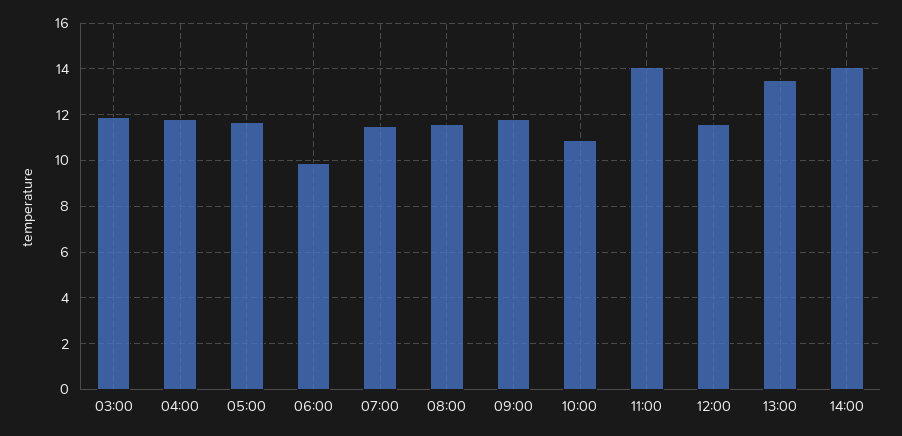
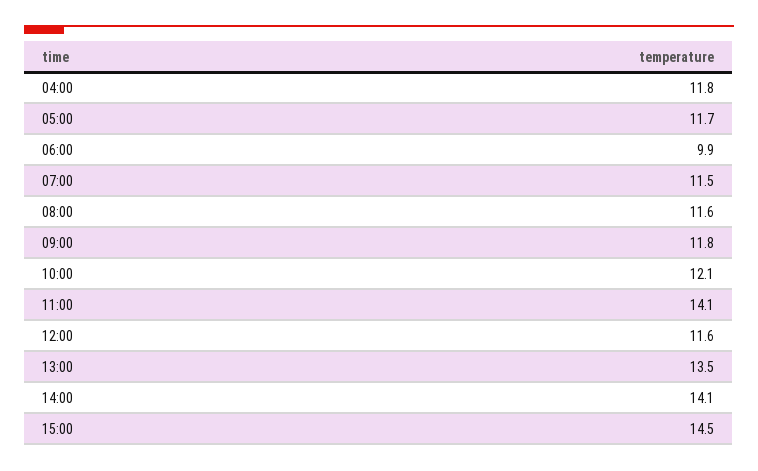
03:00: 12 -> none
10:00: 11 -> 12.1
15:00: none -> 14.5

